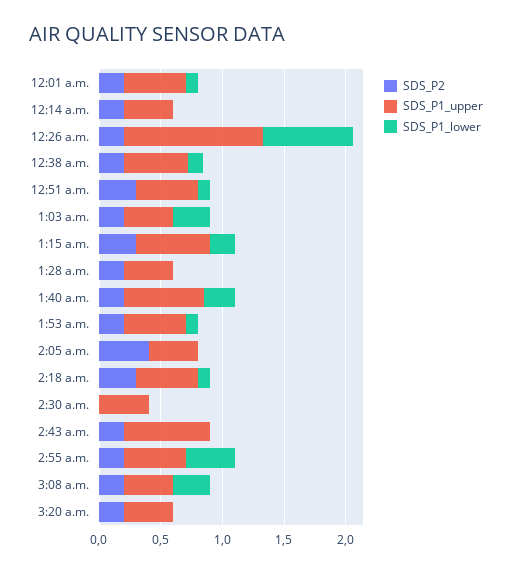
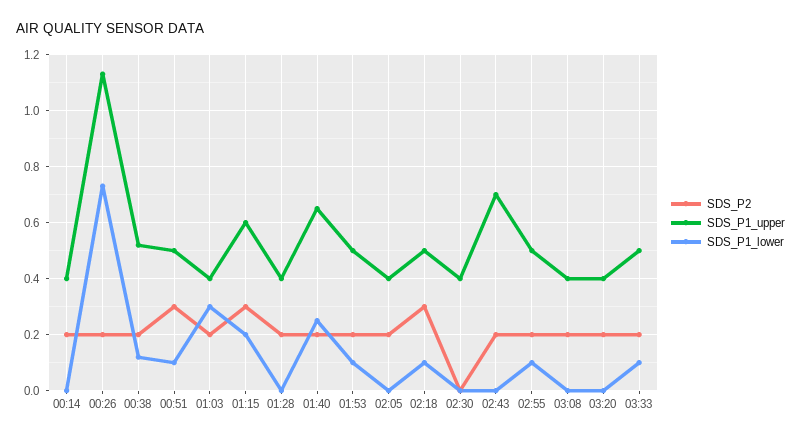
SDS_P2, 12:01 a.m.: 0.2 -> none
SDS_P1_upper, 12:01 a.m.: 0.5 -> none
SDS_P1_lower, 12:01 a.m.: 0.1 -> none
SDS_P2, 2:05 a.m.: 0.4 -> 0.2
SDS_P1_lower, 2:55 a.m.: 0.4 -> 0.1
SDS_P1_lower, 3:08 a.m.: 0.3 -> 0
SDS_P2, 03:33: none -> 0.2
SDS_P1_upper, 03:33: none -> 0.5
SDS_P1_lower, 03:33: none -> 0.1

